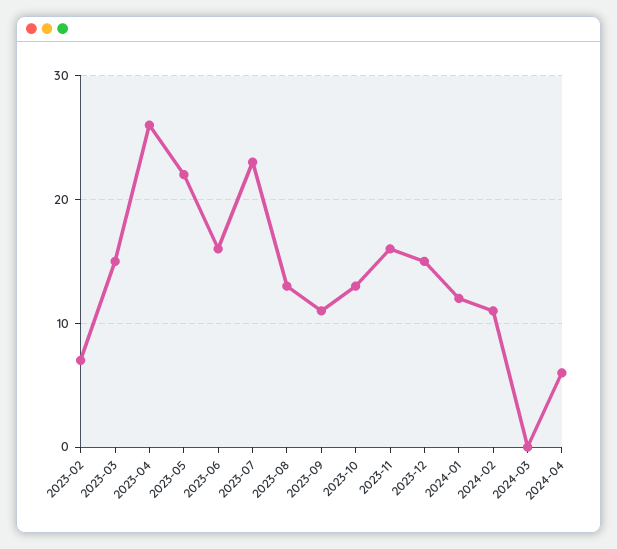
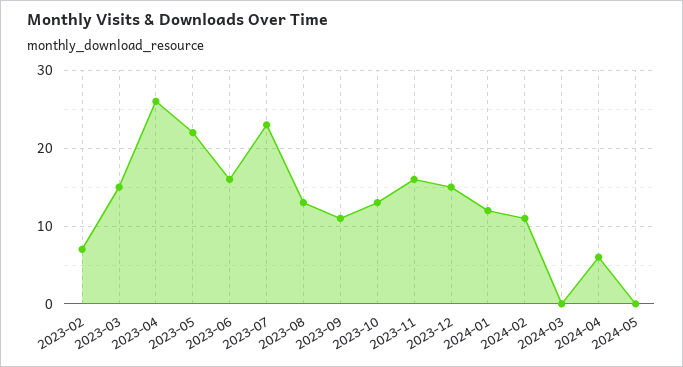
2024-05: none -> 0

